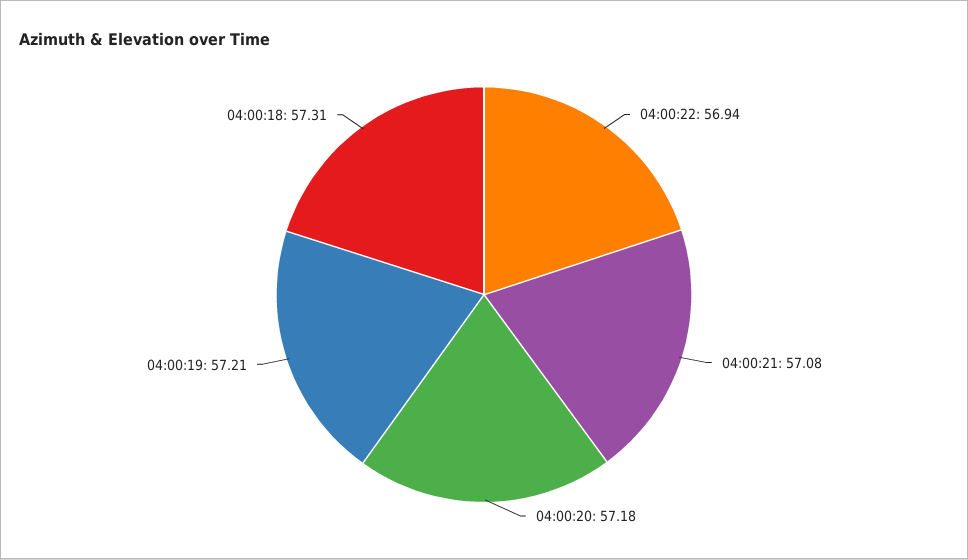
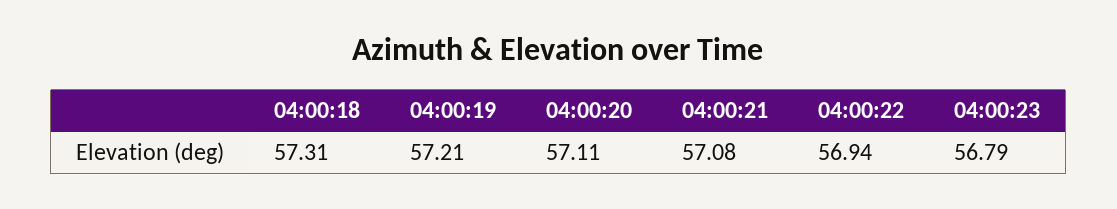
04:00:20: 57.18 -> 57.11
04:00:23: none -> 56.79

